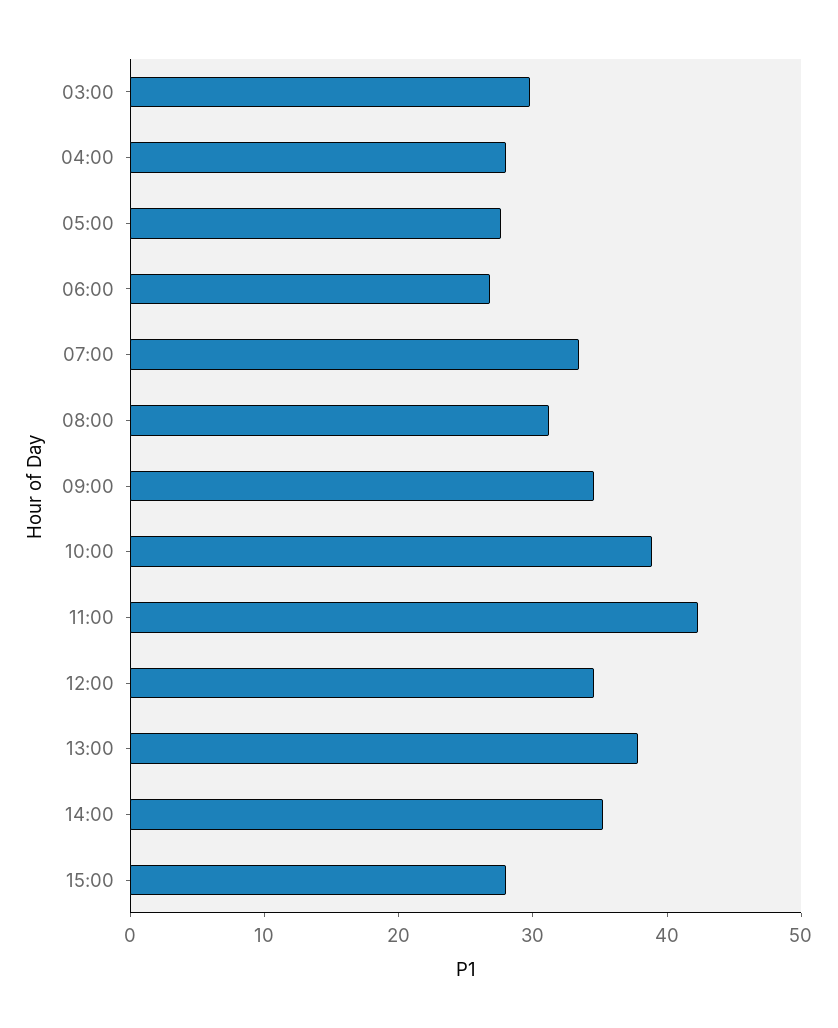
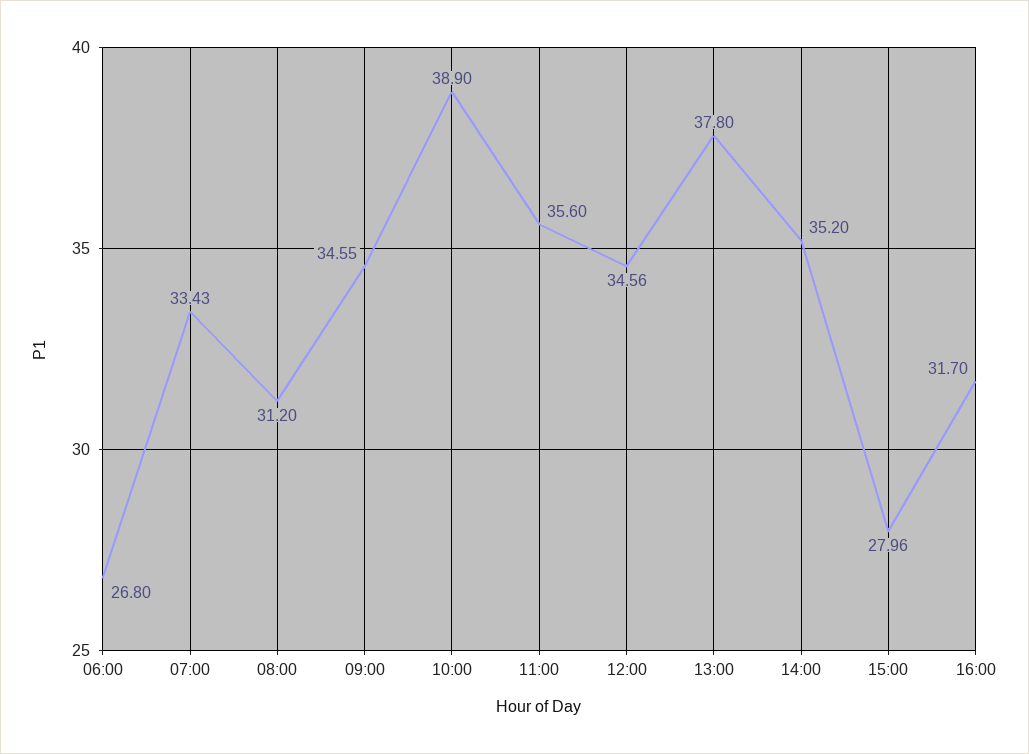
03:00: 30 -> none
04:00: 28 -> none
05:00: 28 -> none
11:00: 42 -> 35.6
16:00: none -> 31.7

